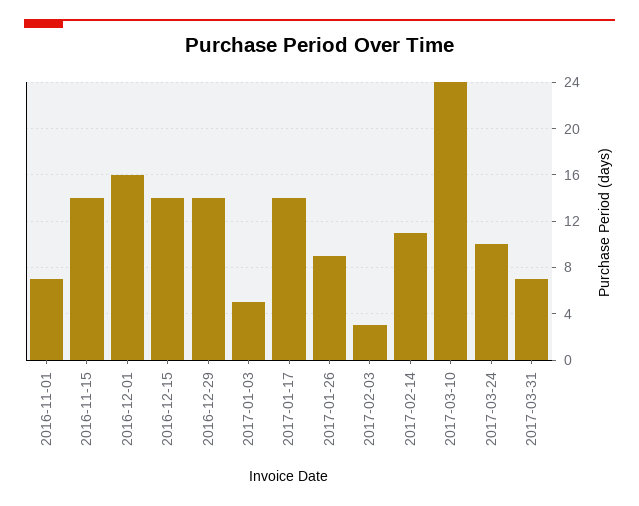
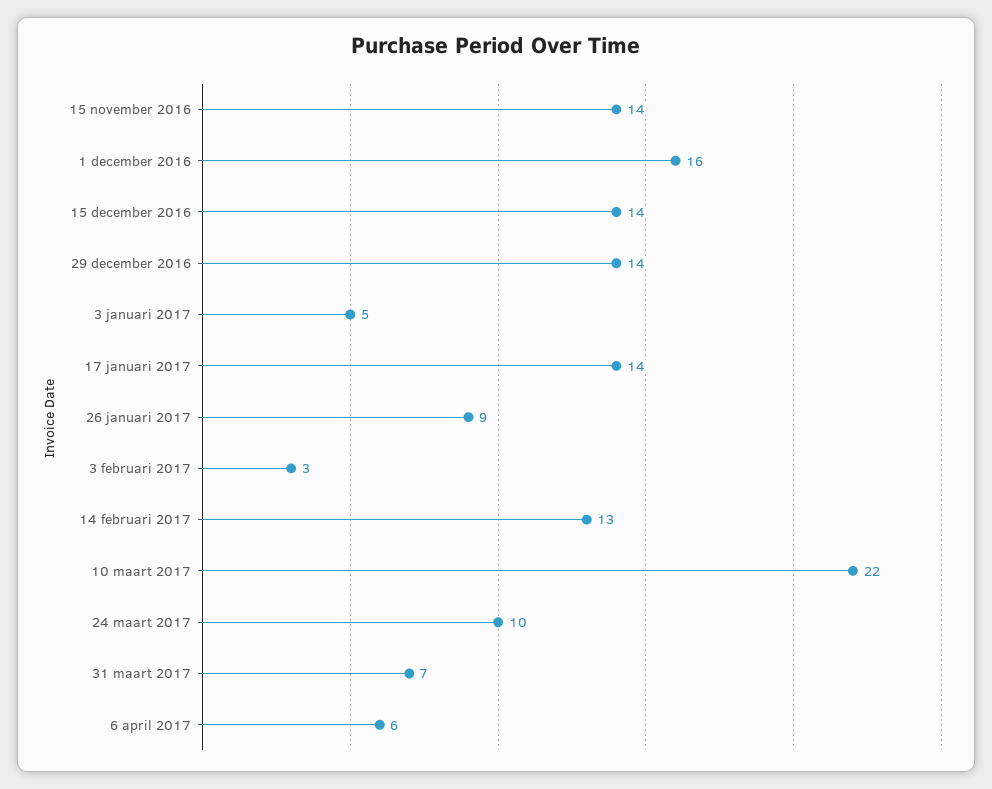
2016-11-01: 7 -> none
2017-02-14: 11 -> 13
2017-03-10: 24 -> 22
6 april 2017: none -> 6

